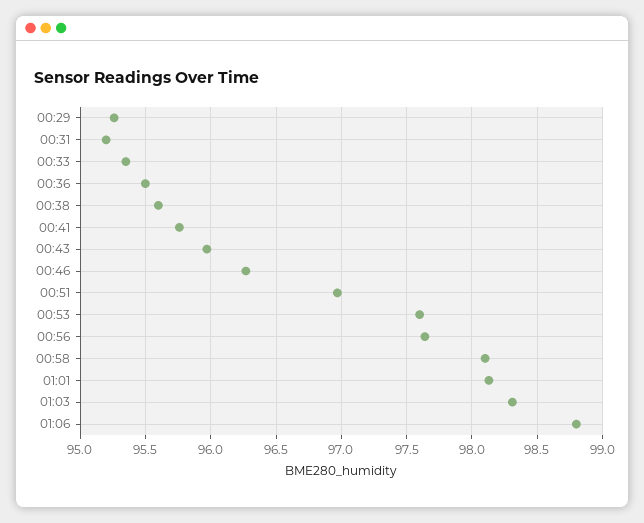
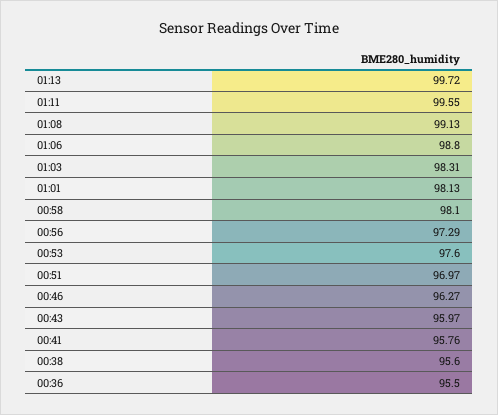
00:29: 95.25 -> none
00:31: 95.2 -> none
00:33: 95.35 -> none
00:56: 97.65 -> 97.29
01:13: none -> 99.72
01:11: none -> 99.55
01:08: none -> 99.13

